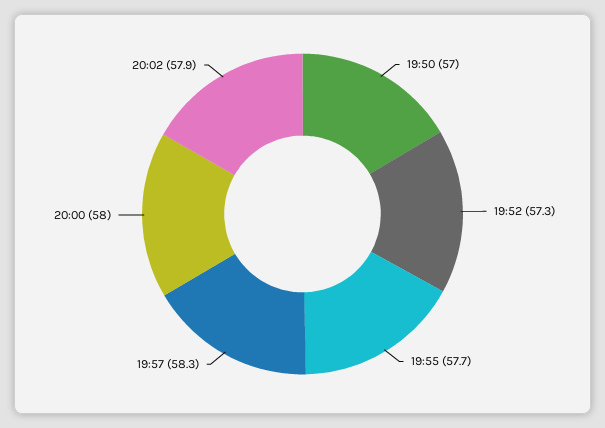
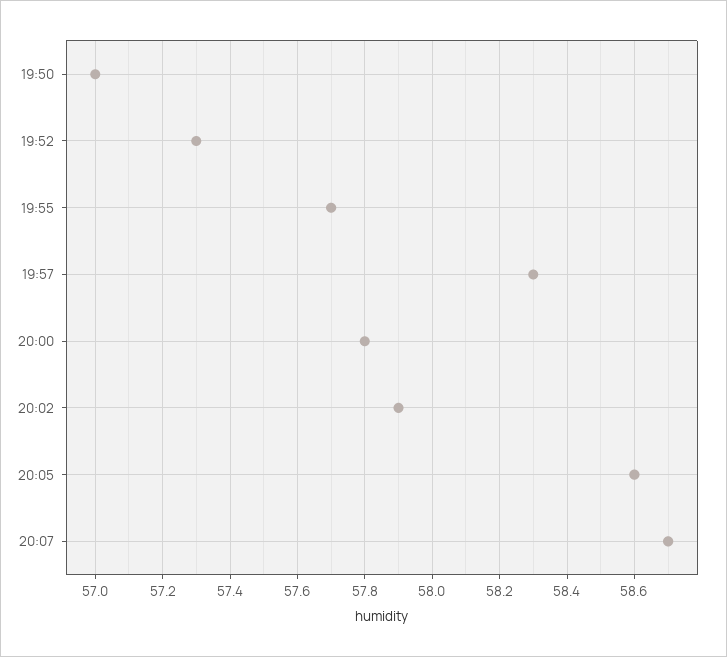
20:00: 58 -> 57.8
20:05: none -> 58.6
20:07: none -> 58.7

